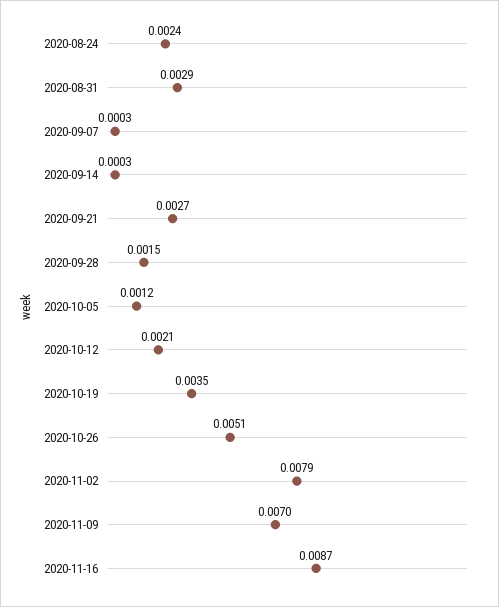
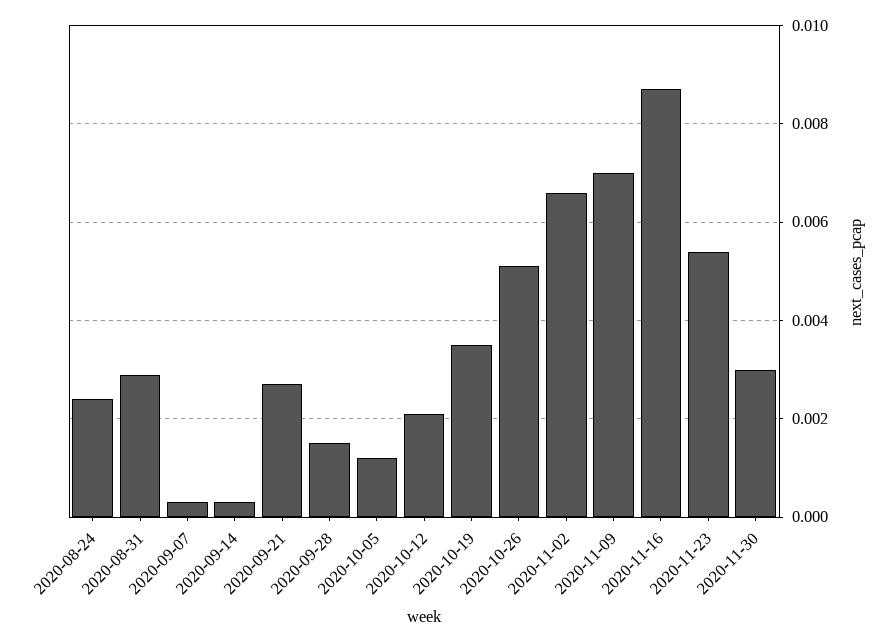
2020-11-02: 0.0079 -> 0.0065
2020-11-23: none -> 0.0055
2020-11-30: none -> 0.003

